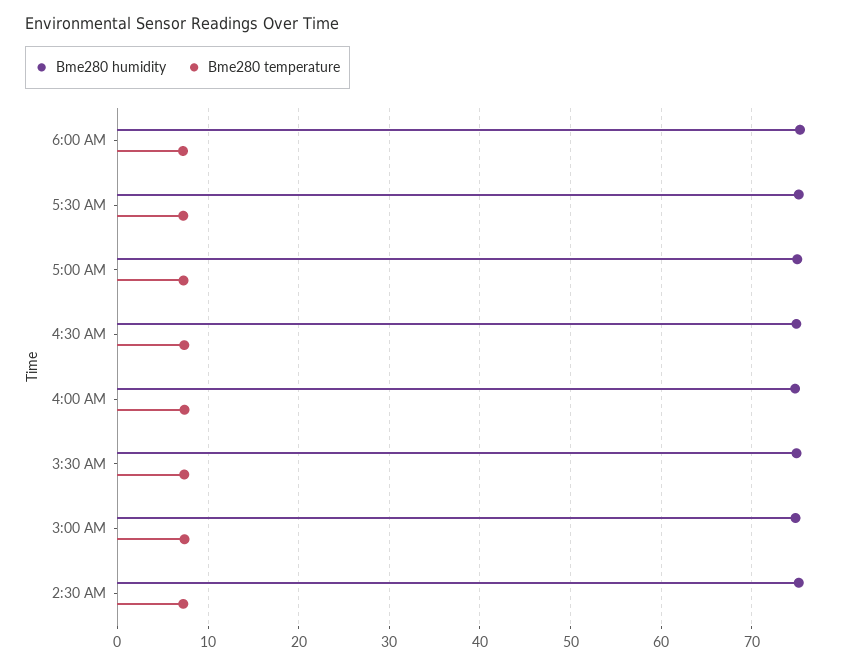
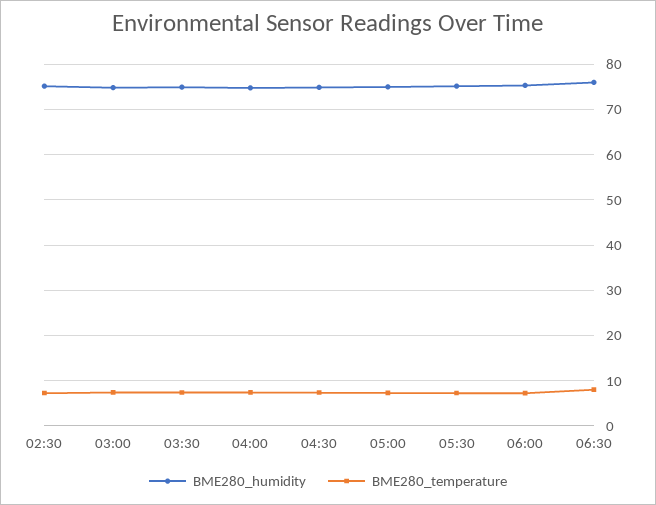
Bme280 humidity, 06:30: none -> 76
Bme280 temperature, 06:30: none -> 8

